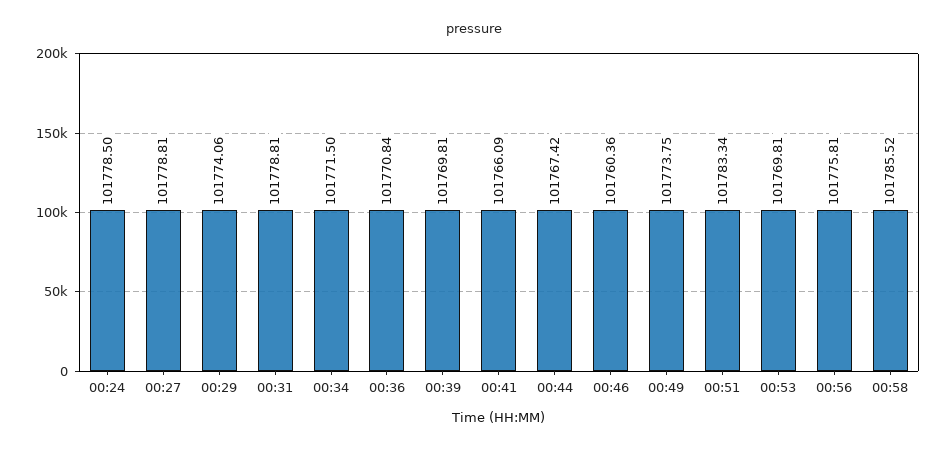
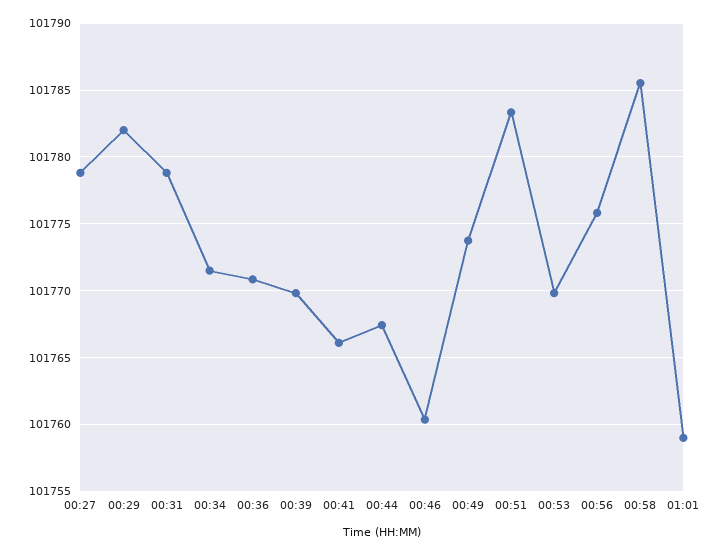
00:24: 101778.5 -> none
00:29: 101774.06 -> 101782
01:01: none -> 101759

